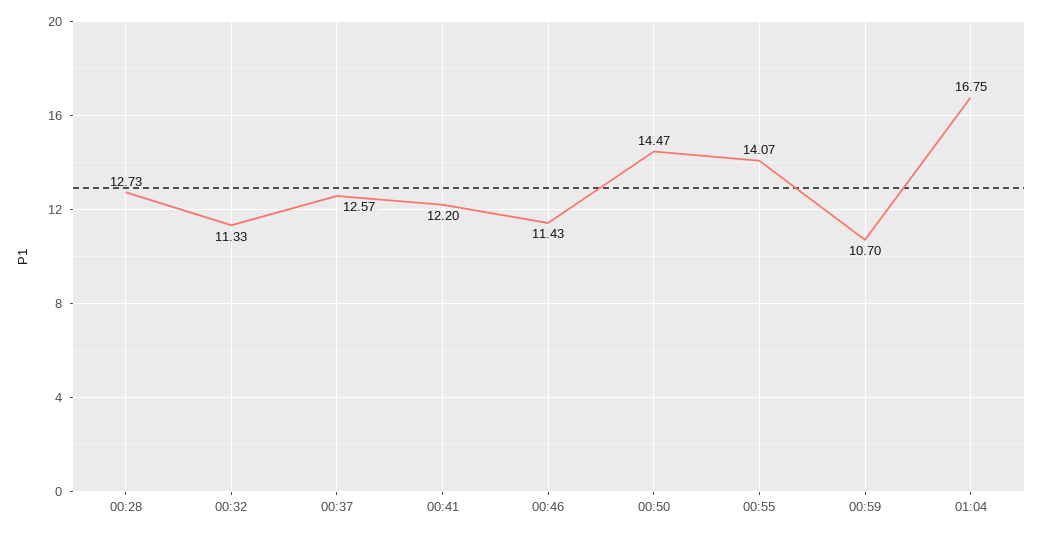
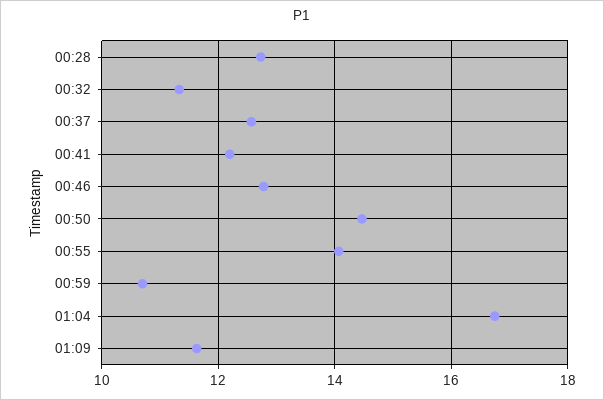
00:46: 11.43 -> 12.8
01:09: none -> 11.6

